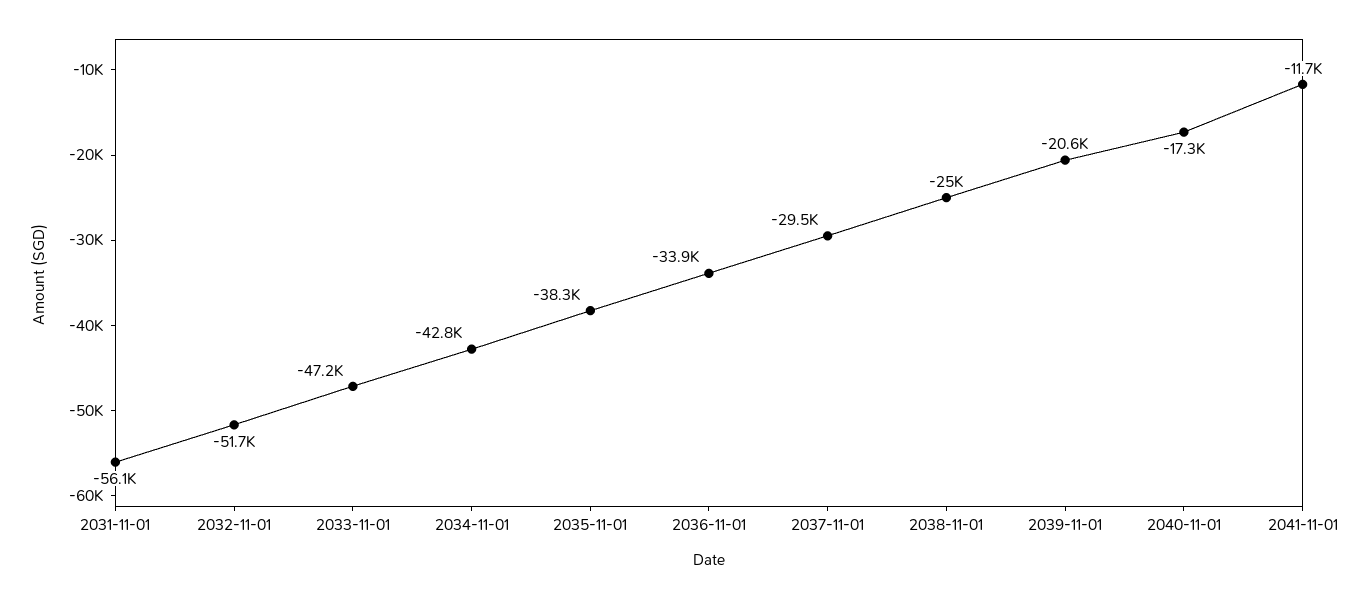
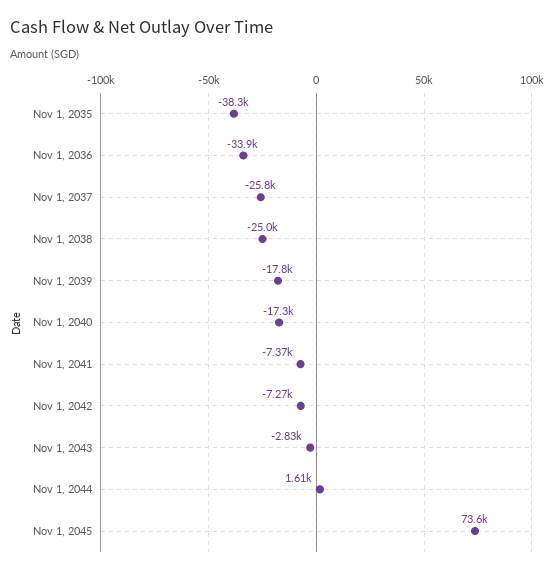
2031-11-01: -56100 -> none
2032-11-01: -51700 -> none
2033-11-01: -47200 -> none
2034-11-01: -42800 -> none
2037-11-01: -29500 -> -25800
2039-11-01: -20600 -> -17800
2041-11-01: -11700 -> -7370
Nov 1, 2042: none -> -7270
Nov 1, 2043: none -> -2830
Nov 1, 2044: none -> 1610
Nov 1, 2045: none -> 73600

